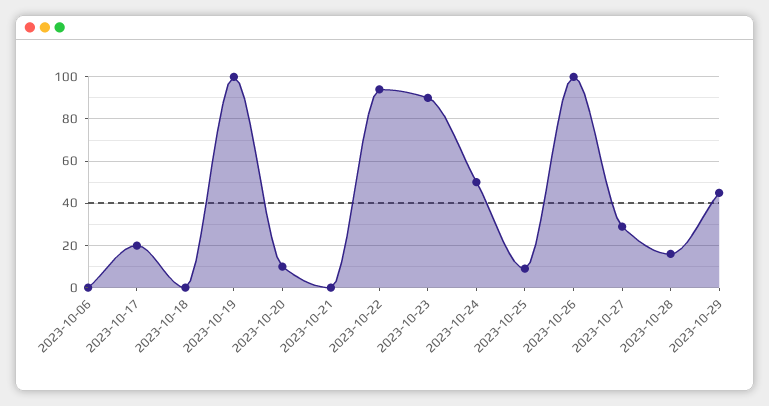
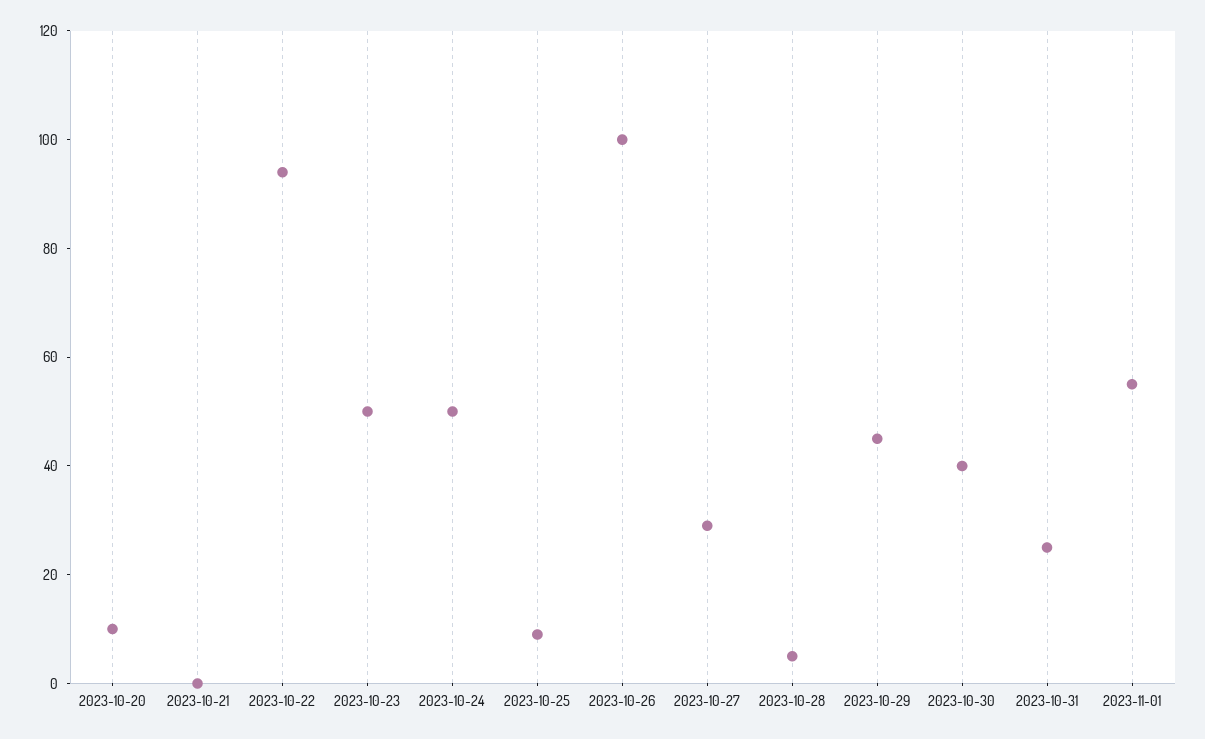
2023-10-06: 0 -> none
2023-10-17: 20 -> none
2023-10-18: 0 -> none
2023-10-19: 100 -> none
2023-10-23: 90 -> 50
2023-10-28: 15 -> 5
2023-10-30: none -> 40
2023-10-31: none -> 25
2023-11-01: none -> 55

